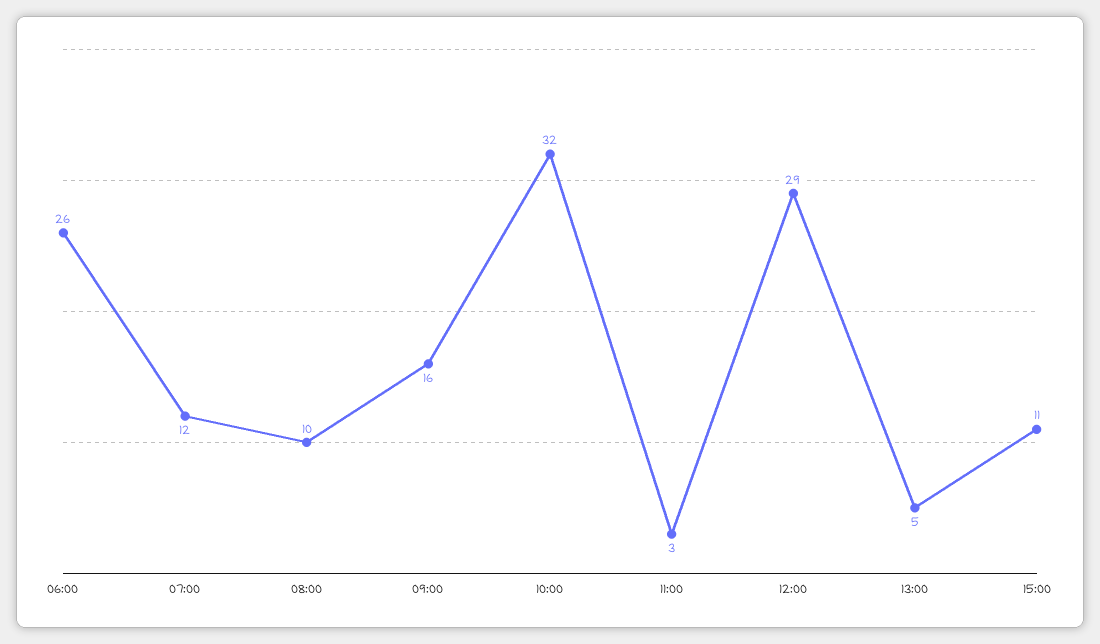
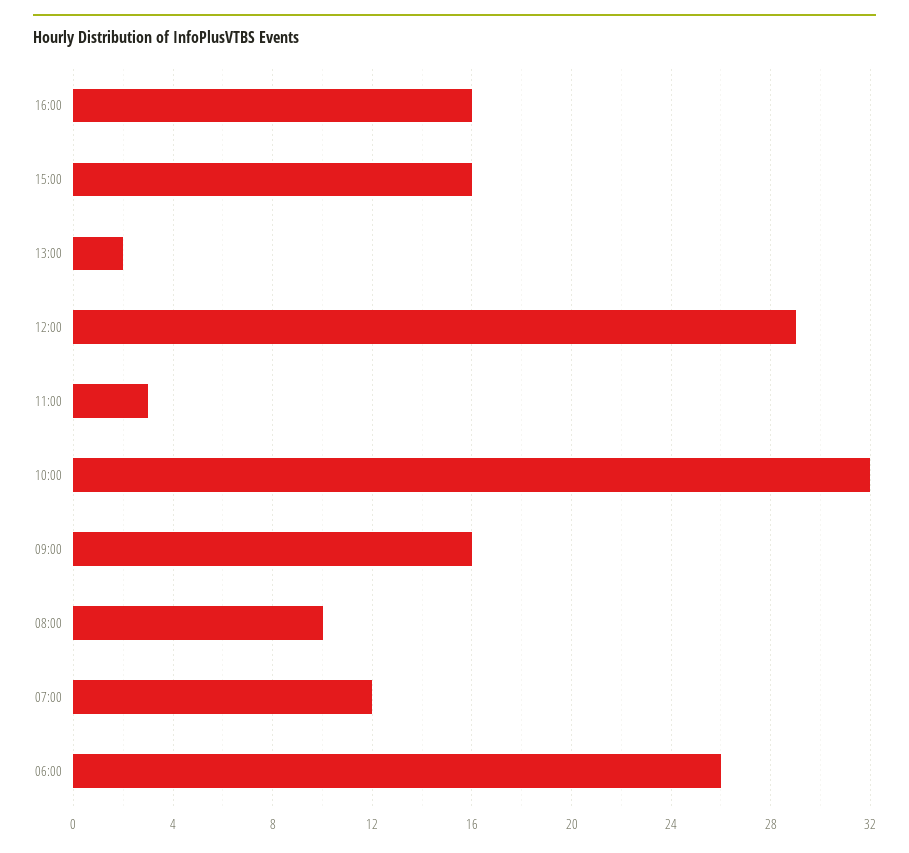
13:00: 5 -> 2
15:00: 11 -> 16
16:00: none -> 16

